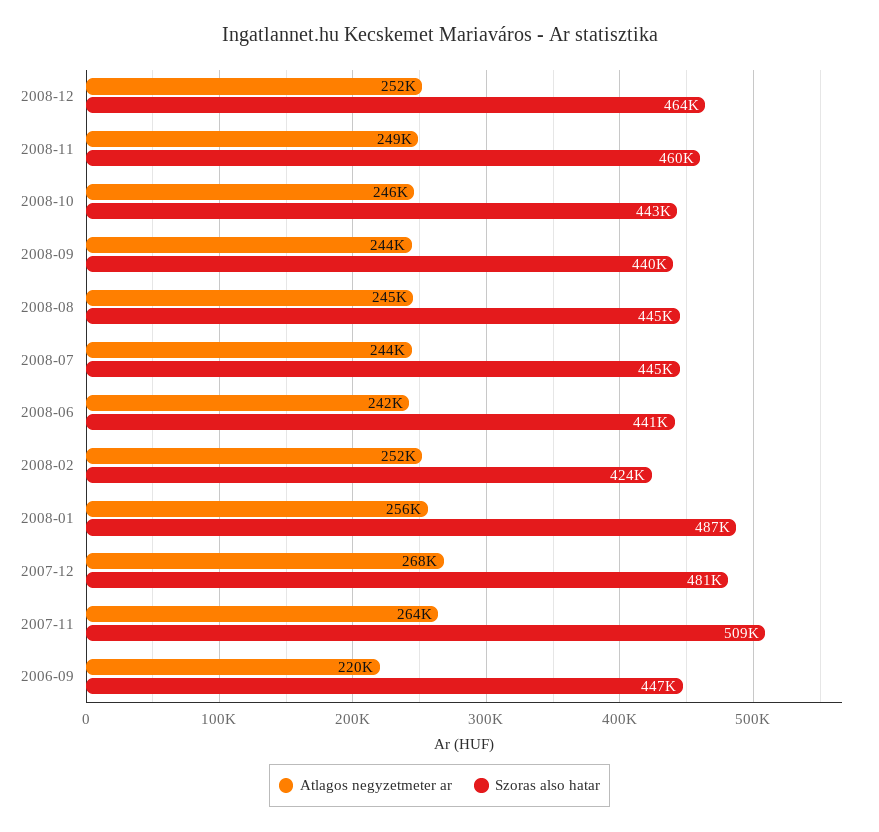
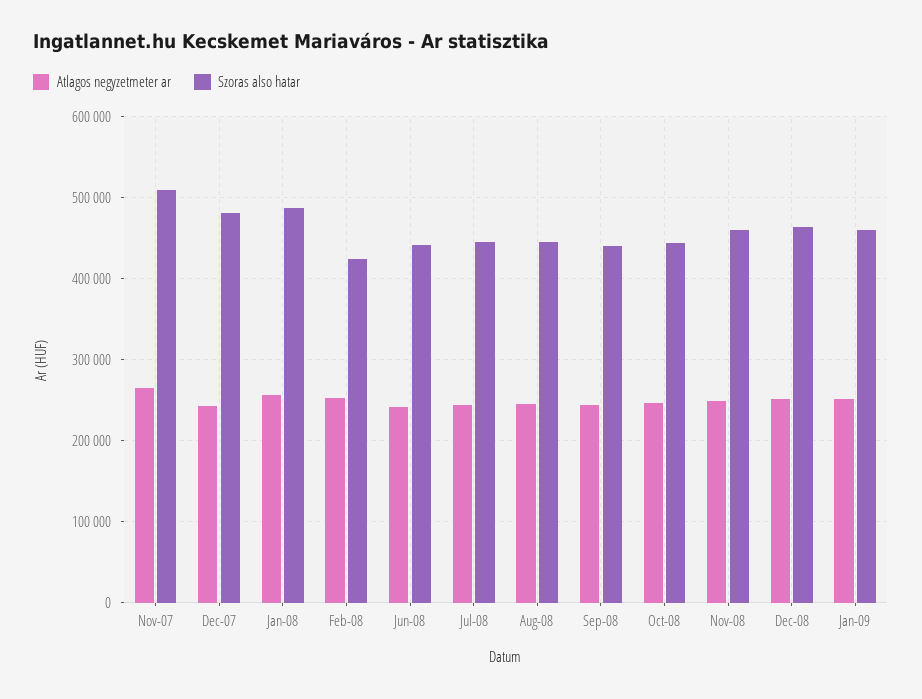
Atlagos negyzetmeter ar, 2007-12: 268000 -> 240000
Atlagos negyzetmeter ar, 2006-09: 220000 -> none
Szoras also hatar, 2006-09: 447000 -> none
Atlagos negyzetmeter ar, Jan-09: none -> 250000
Szoras also hatar, Jan-09: none -> 460000

